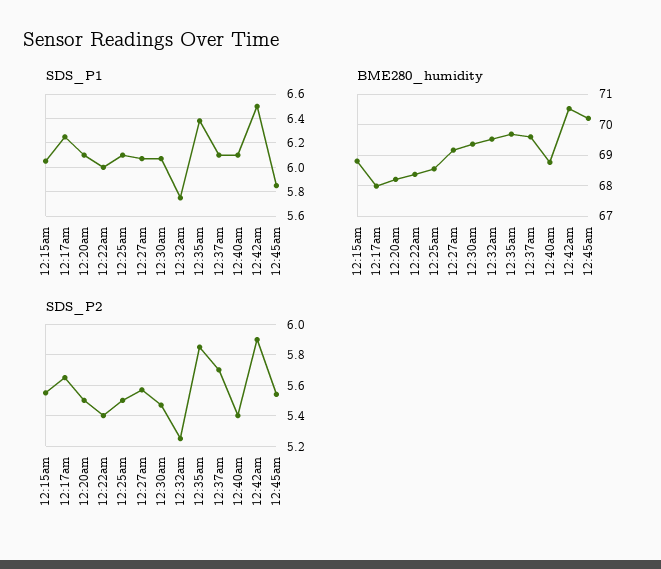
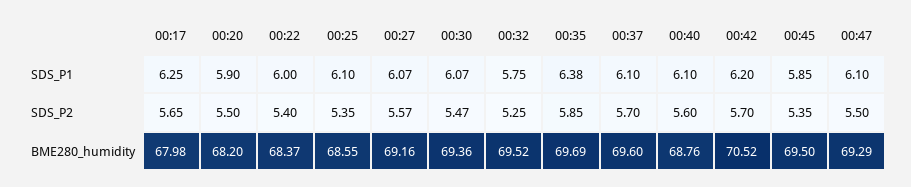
SDS_P1, 12:15am: 6.05 -> none
SDS_P1, 12:20am: 6.1 -> 5.9
SDS_P1, 12:42am: 6.5 -> 6.2
BME280_humidity, 12:15am: 68.8 -> none
BME280_humidity, 12:45am: 70.2 -> 69.5
SDS_P2, 12:15am: 5.55 -> none
SDS_P2, 12:25am: 5.5 -> 5.35
SDS_P2, 12:40am: 5.4 -> 5.6
SDS_P2, 12:42am: 5.9 -> 5.7
SDS_P2, 12:45am: 5.55 -> 5.35
SDS_P1, 00:47: none -> 6.1
SDS_P2, 00:47: none -> 5.5
BME280_humidity, 00:47: none -> 69.29

